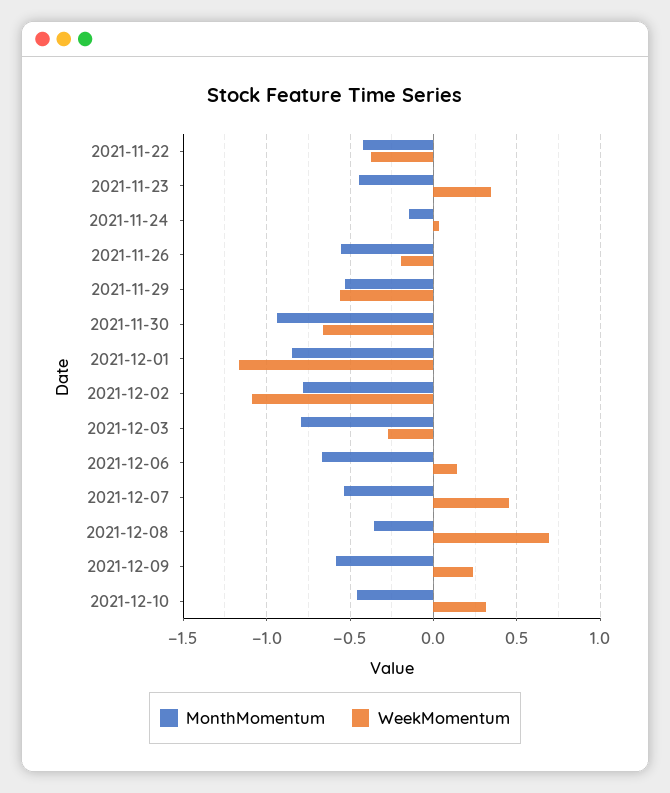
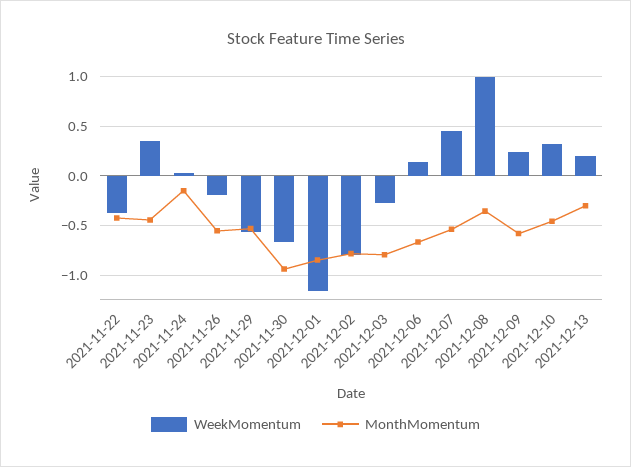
WeekMomentum, 2021-12-02: -1.1 -> -0.8
WeekMomentum, 2021-12-08: 0.7 -> 1
WeekMomentum, 2021-12-13: none -> 0.2
MonthMomentum, 2021-12-13: none -> -0.3

